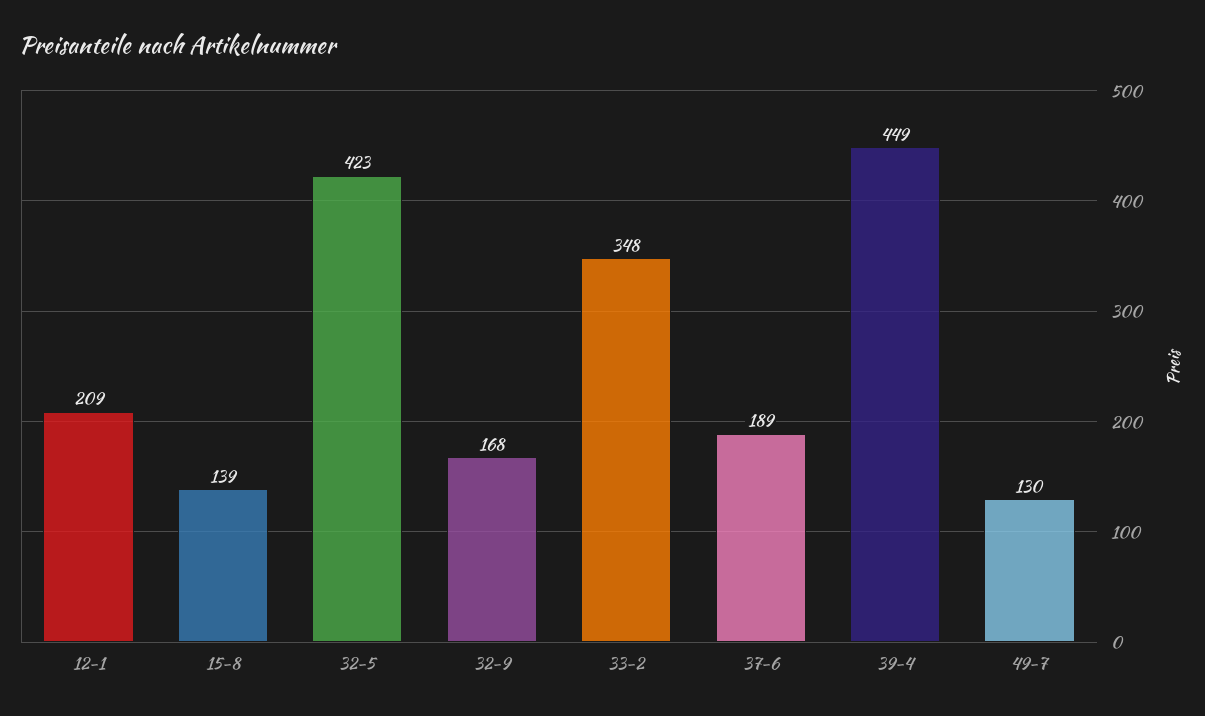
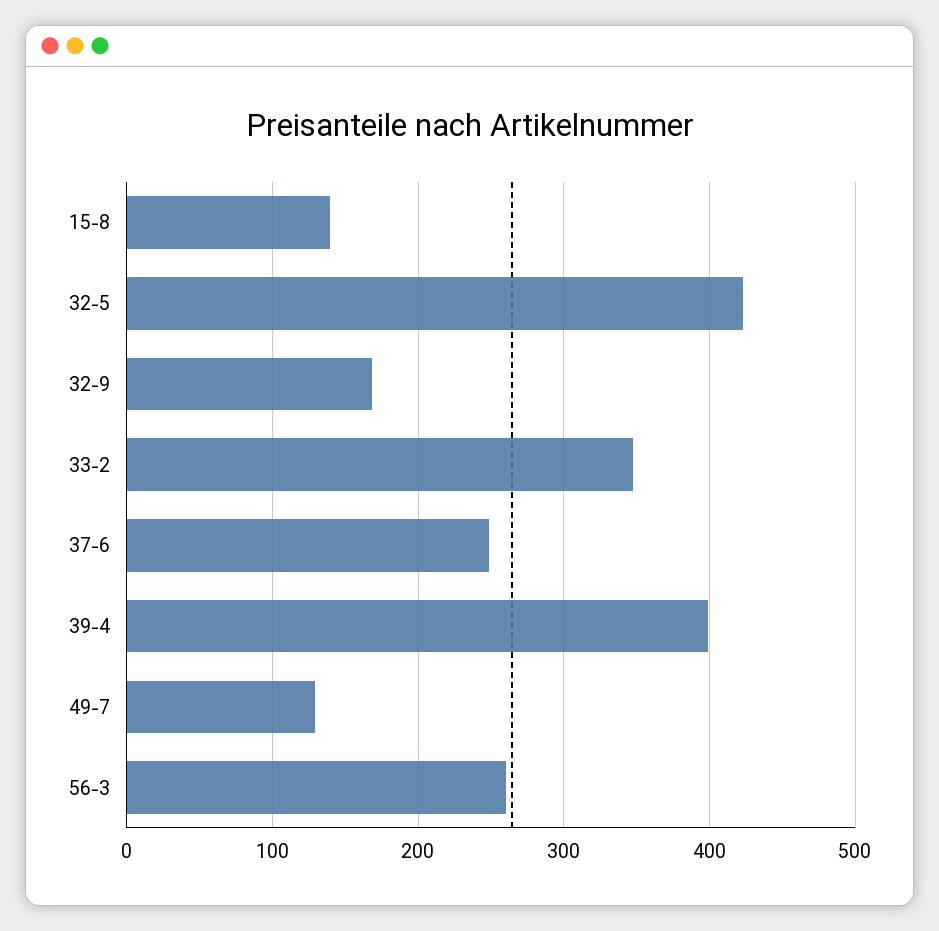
12-1: 209 -> none
37-6: 189 -> 250
39-4: 449 -> 400
56-3: none -> 260

